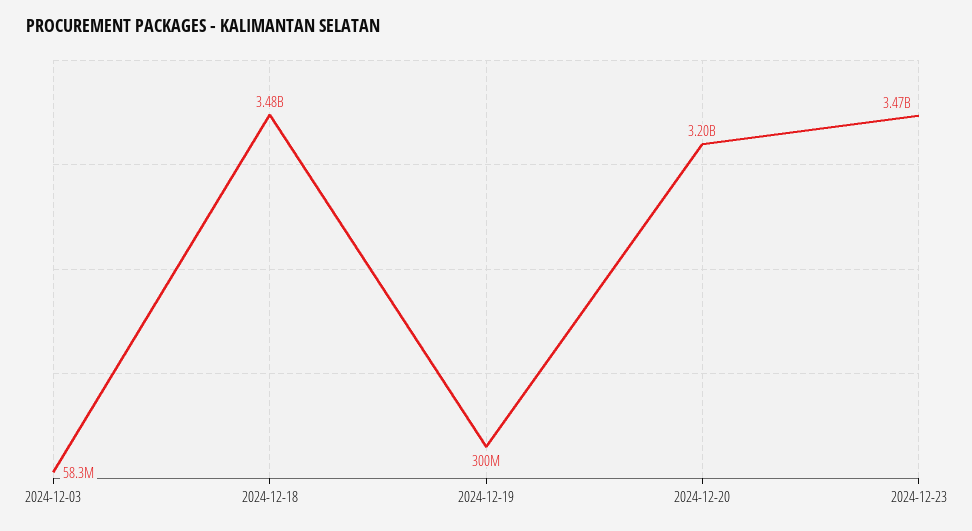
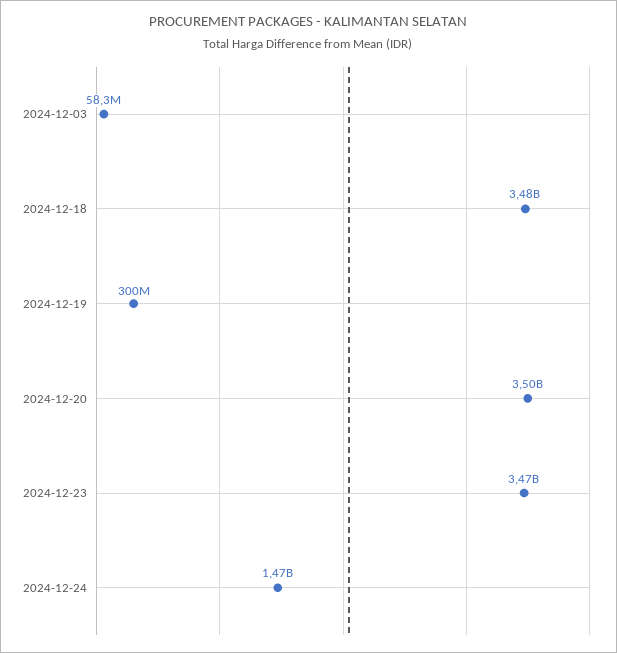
2024-12-20: 3200000000 -> 3500000000
2024-12-24: none -> 1470000000

